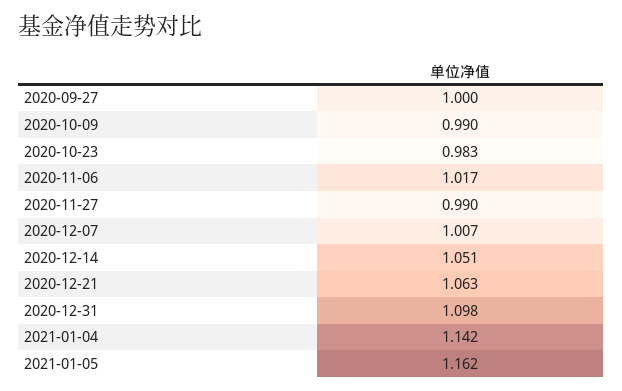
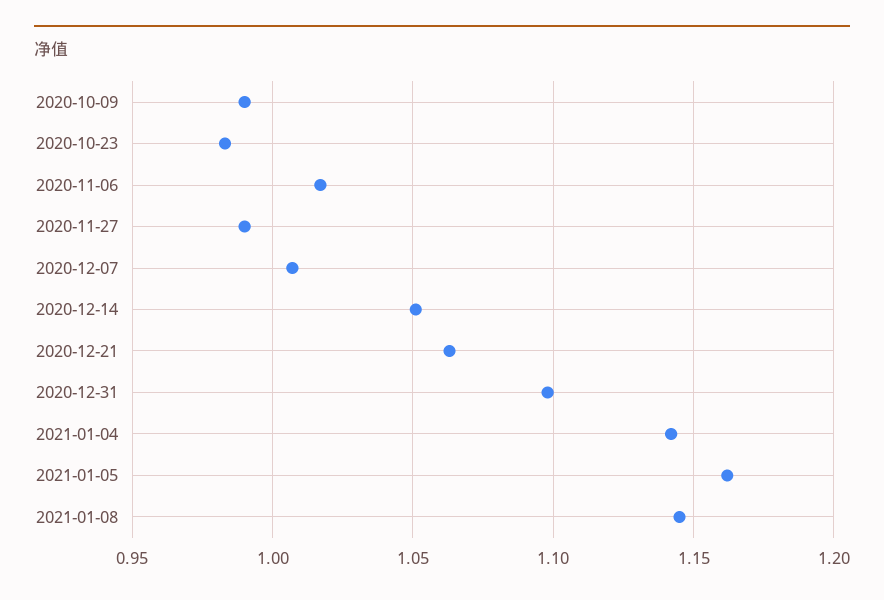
2020-09-27: 1 -> none
2021-01-08: none -> 1.145

